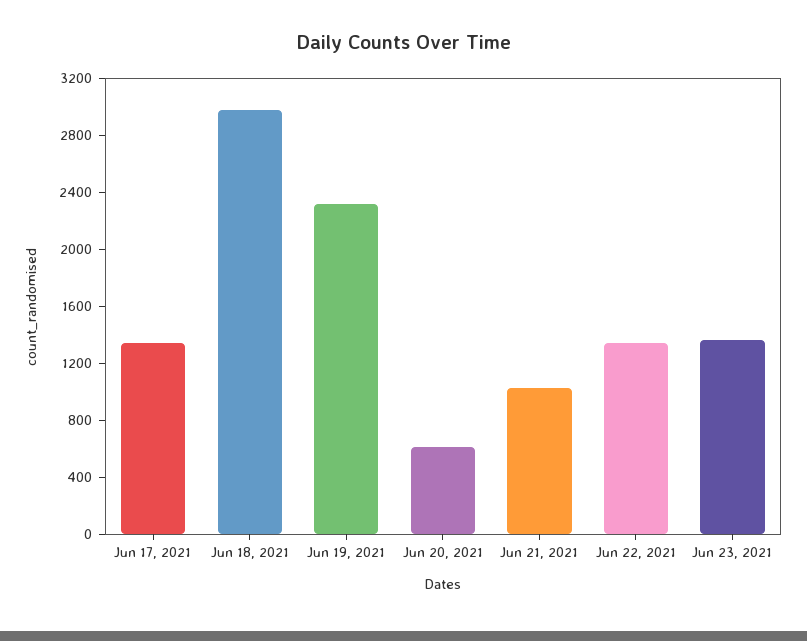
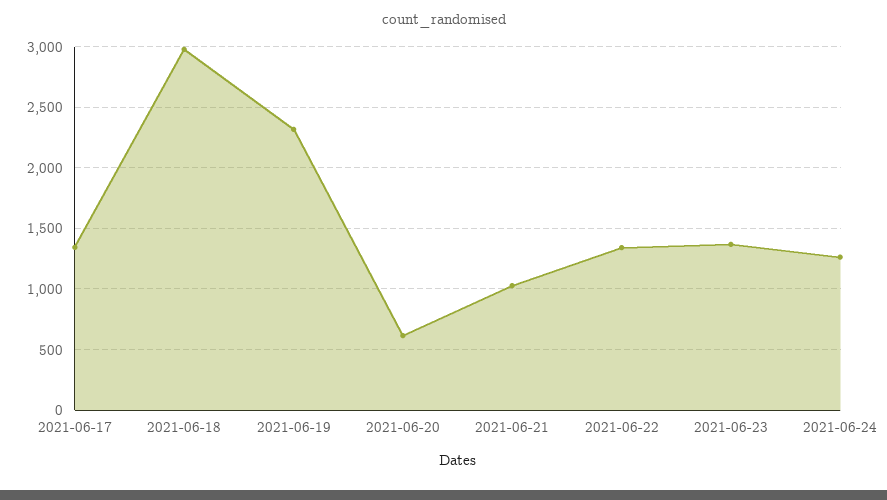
2021-06-24: none -> 1250

